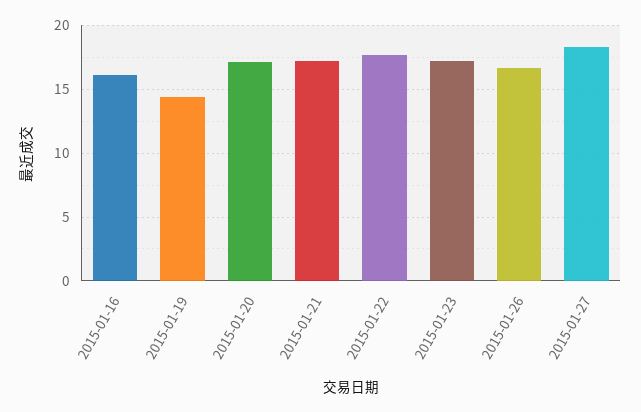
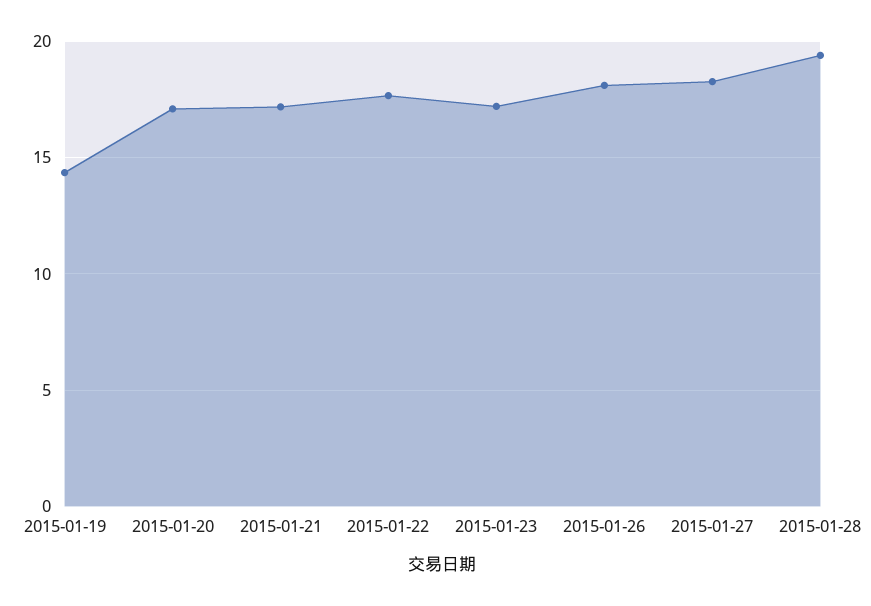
2015-01-16: 16 -> none
2015-01-26: 16.5 -> 18
2015-01-28: none -> 19.5

